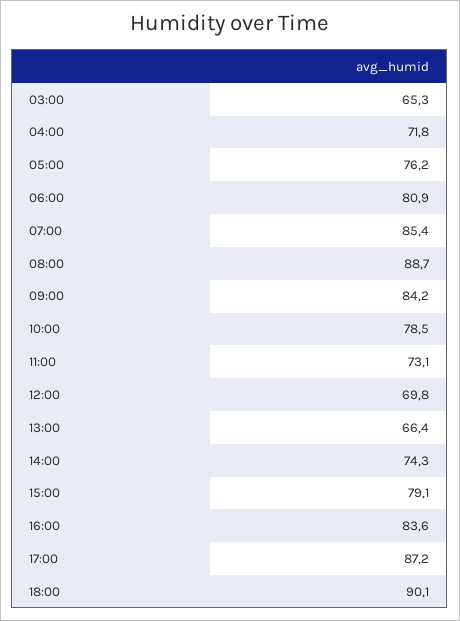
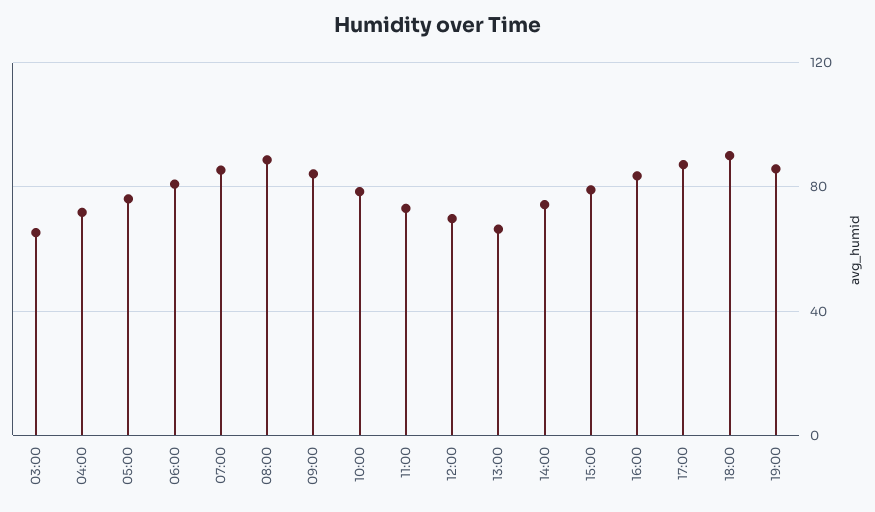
19:00: none -> 85

